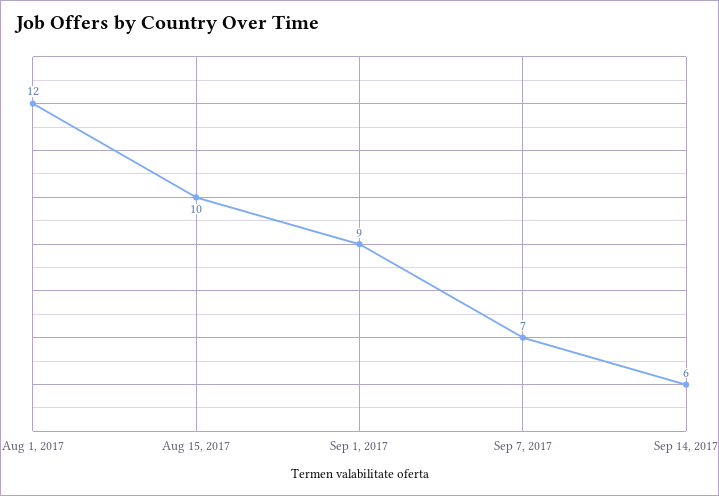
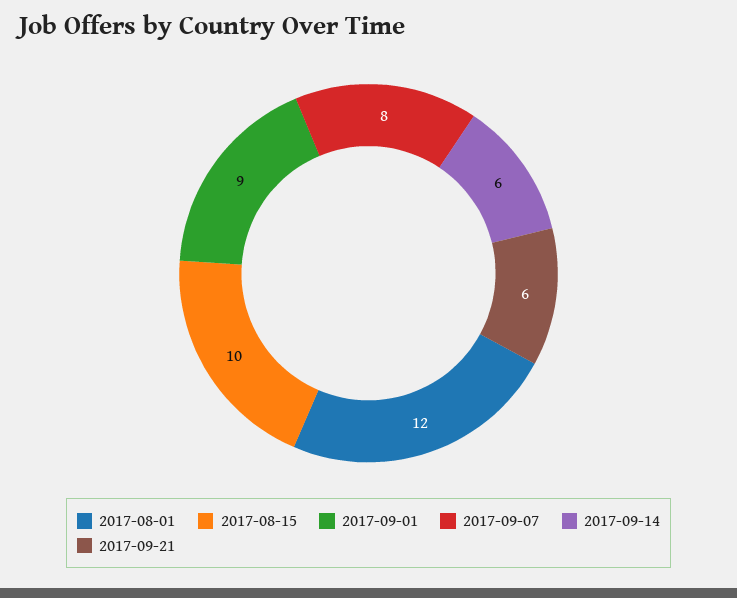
Sep 7, 2017: 7 -> 8
2017-09-21: none -> 6

